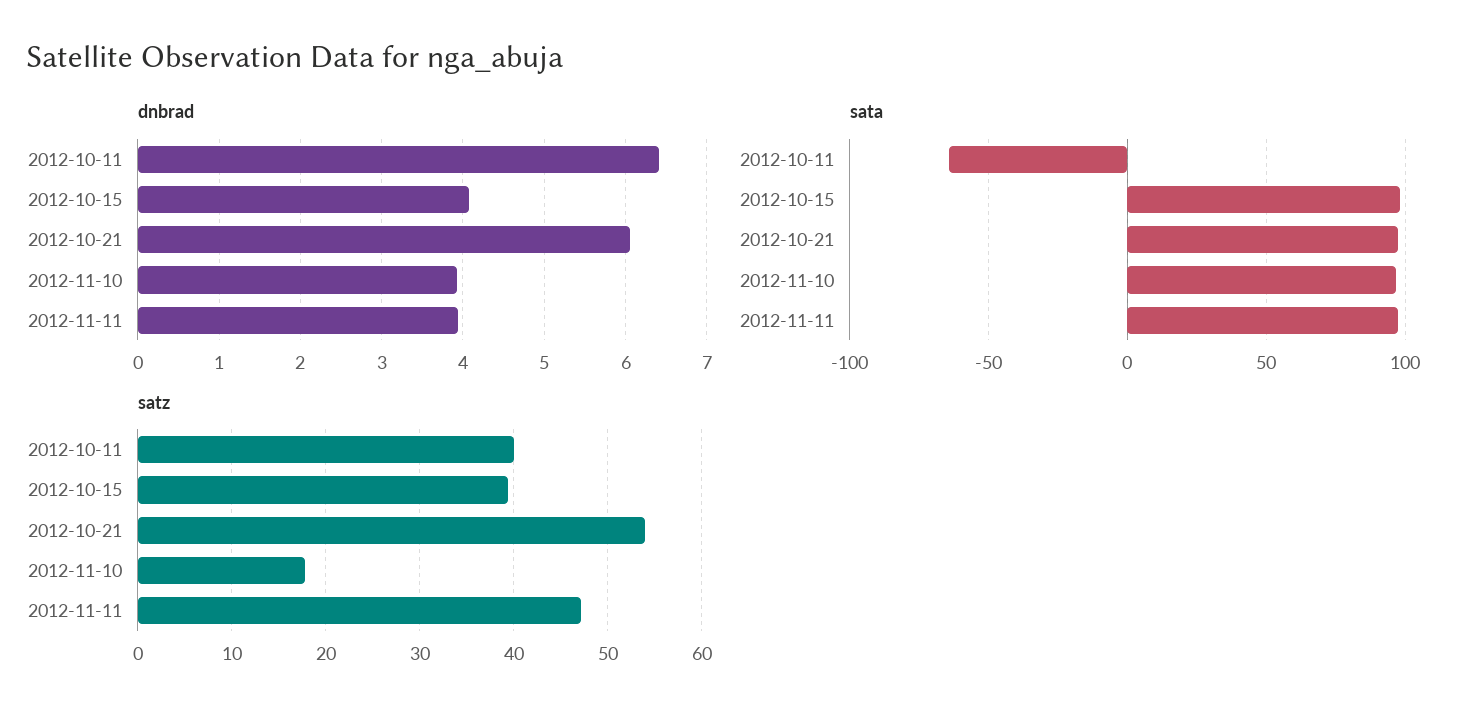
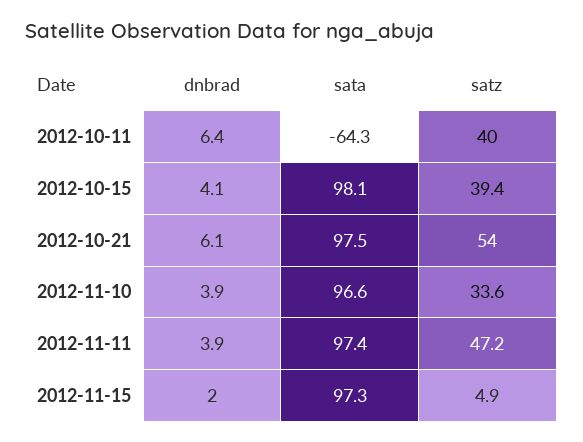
satz, 2012-11-10: 18 -> 33.6
dnbrad, 2012-11-15: none -> 2
sata, 2012-11-15: none -> 97.3
satz, 2012-11-15: none -> 4.9

